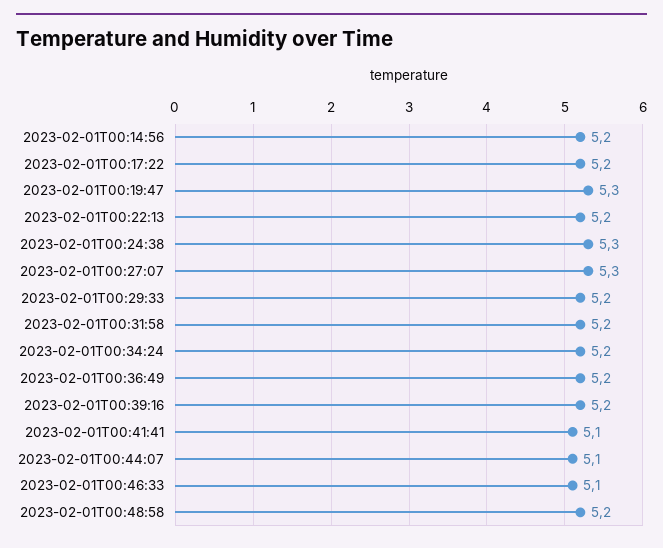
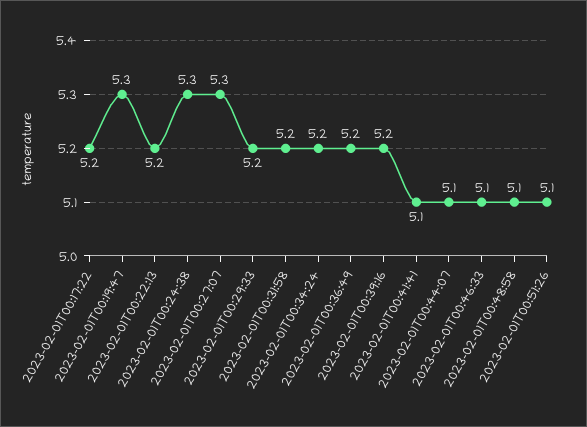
2023-02-01T00:14:56: 5.2 -> none
2023-02-01T00:48:58: 5.2 -> 5.1
2023-02-01T00:51:26: none -> 5.1

